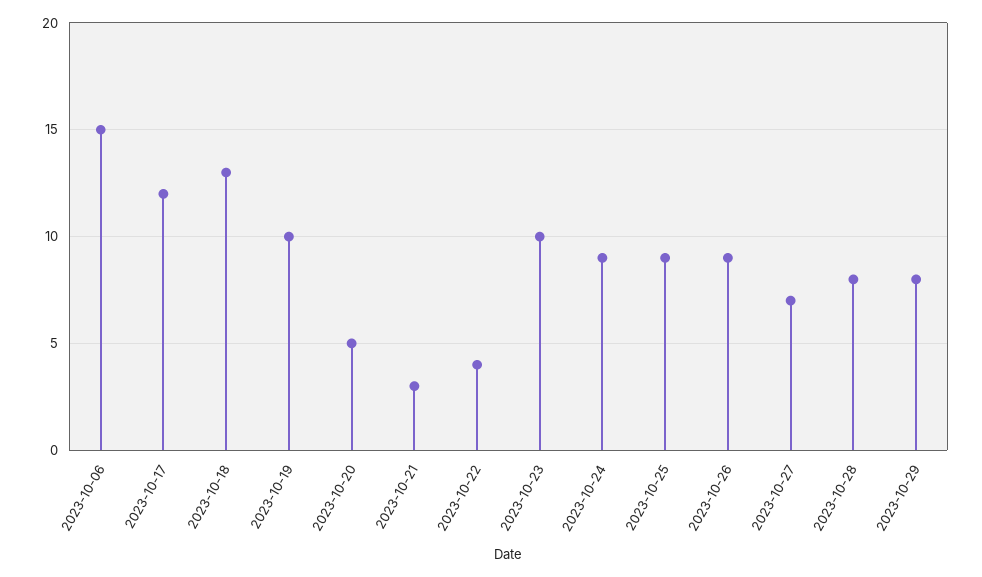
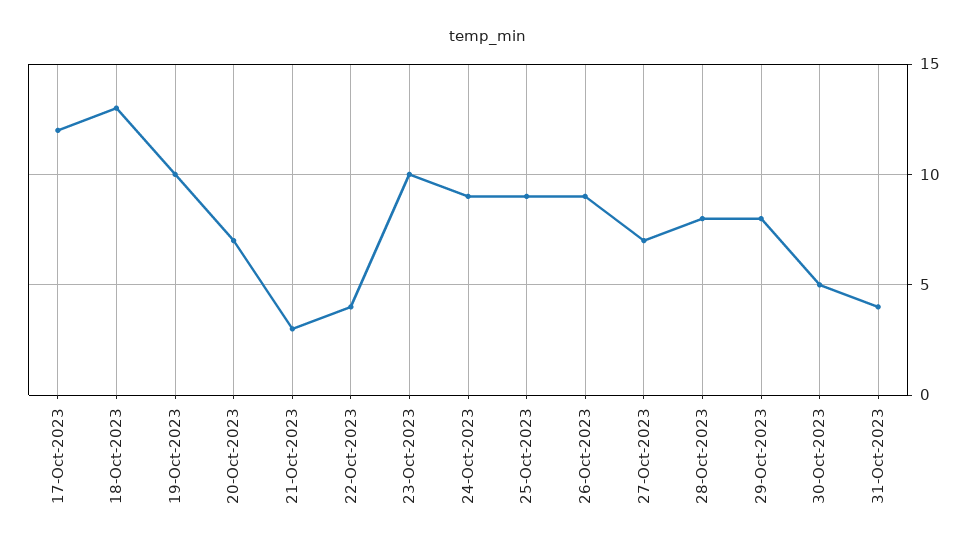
2023-10-06: 15 -> none
2023-10-20: 5 -> 7
30-Oct-2023: none -> 5
31-Oct-2023: none -> 4

